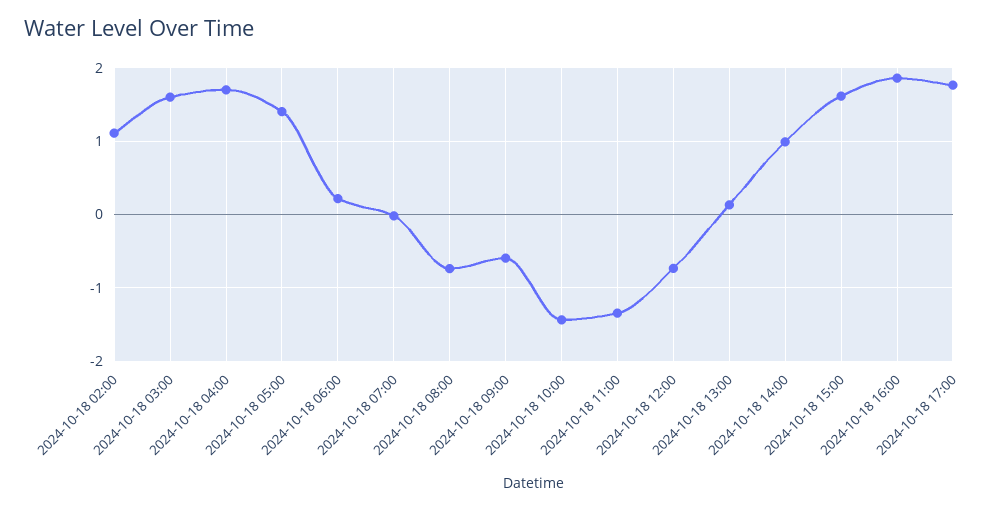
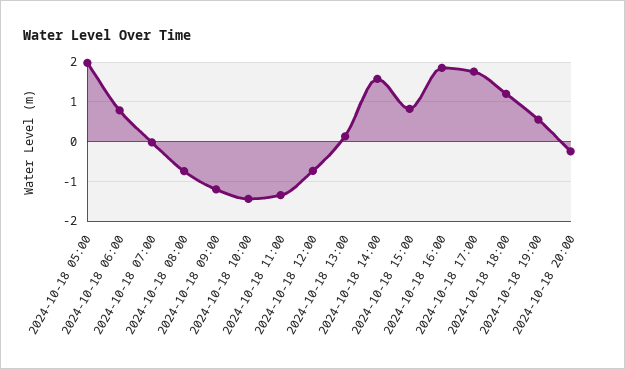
2024-10-18 02:00: 1.1 -> none
2024-10-18 03:00: 1.6 -> none
2024-10-18 04:00: 1.7 -> none
2024-10-18 05:00: 1.4 -> 2
2024-10-18 06:00: 0.2 -> 0.8
2024-10-18 09:00: -0.6 -> -1.2
2024-10-18 14:00: 1 -> 1.6
2024-10-18 15:00: 1.6 -> 0.8
2024-10-18 18:00: none -> 1.2
2024-10-18 19:00: none -> 0.6
2024-10-18 20:00: none -> -0.2

